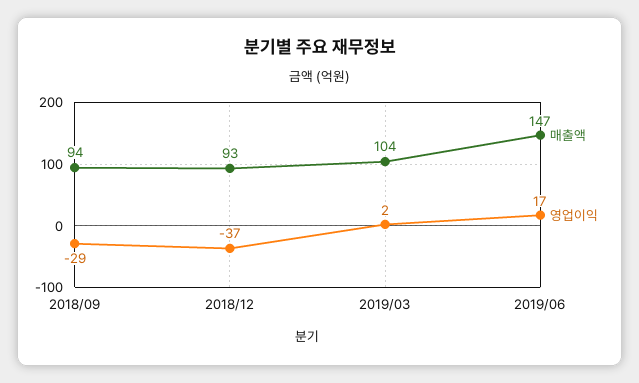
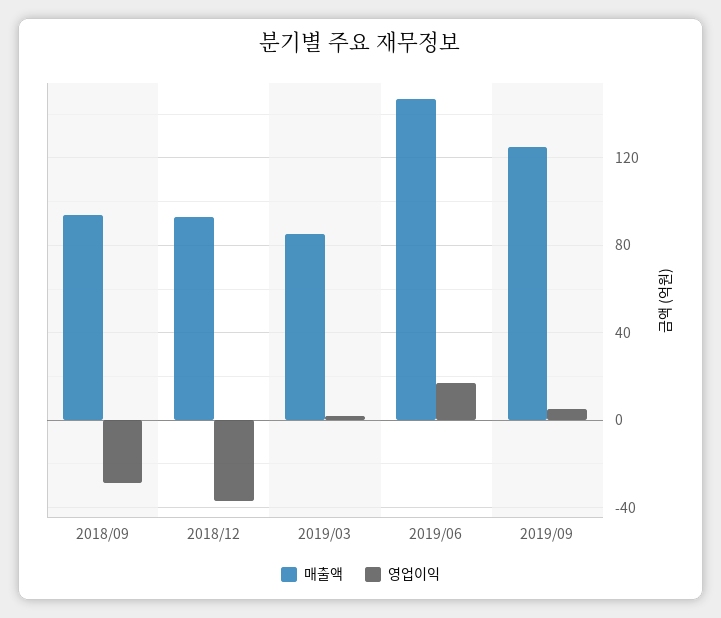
매출액, 2019/03: 104 -> 85
매출액, 2019/09: none -> 125
영업이익, 2019/09: none -> 5

